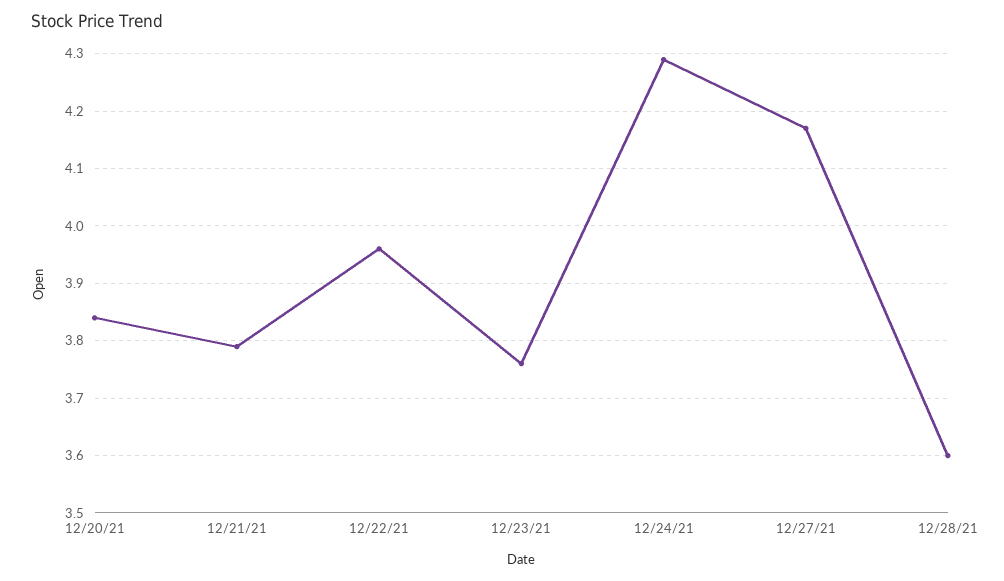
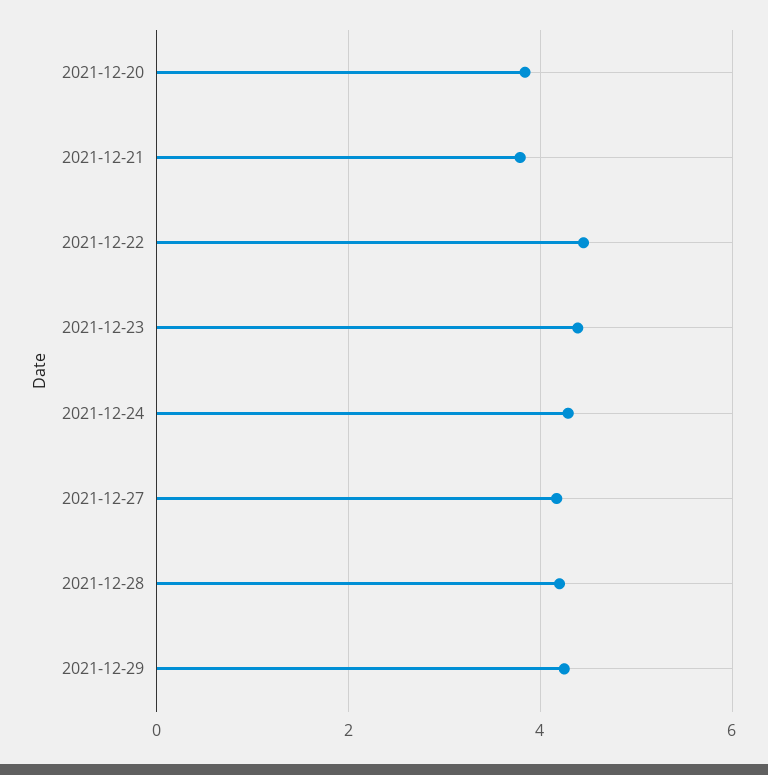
12/22/21: 3.95 -> 4.4
12/23/21: 3.75 -> 4.4
12/28/21: 3.6 -> 4.2
2021-12-29: none -> 4.2

